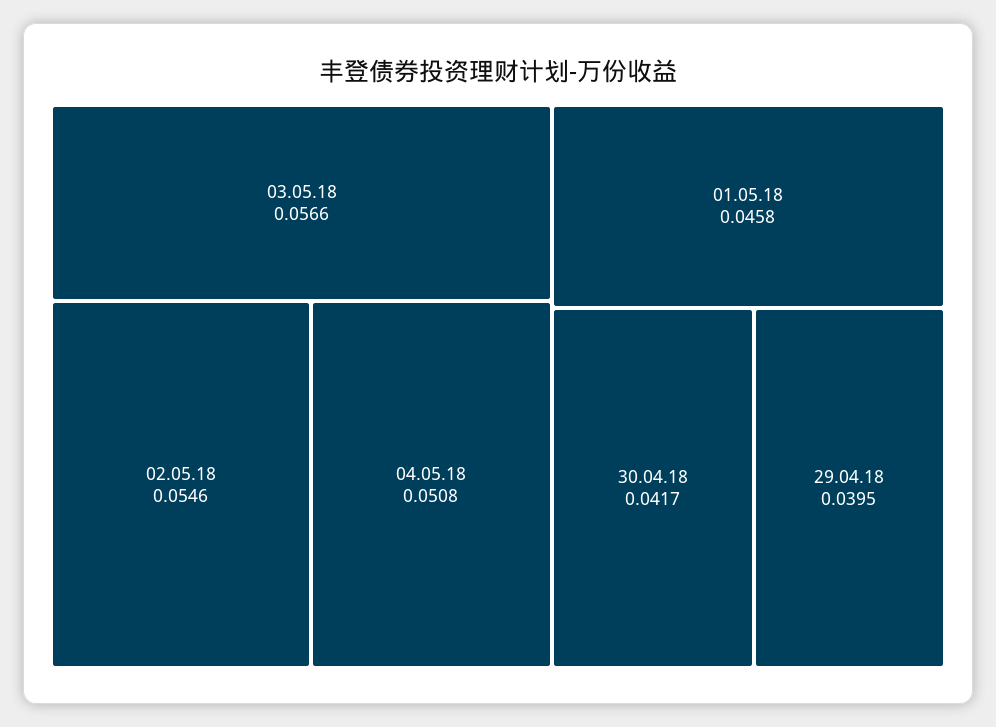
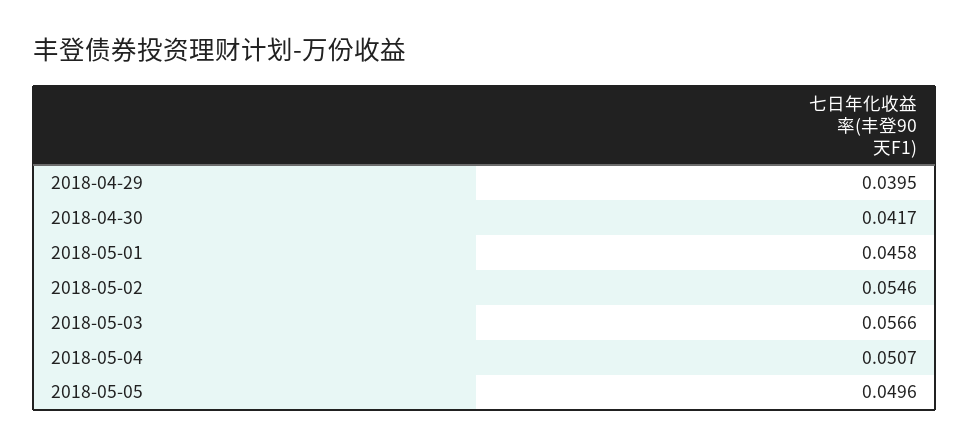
04.05.18: 0.0508 -> 0.0507
2018-05-05: none -> 0.0496

